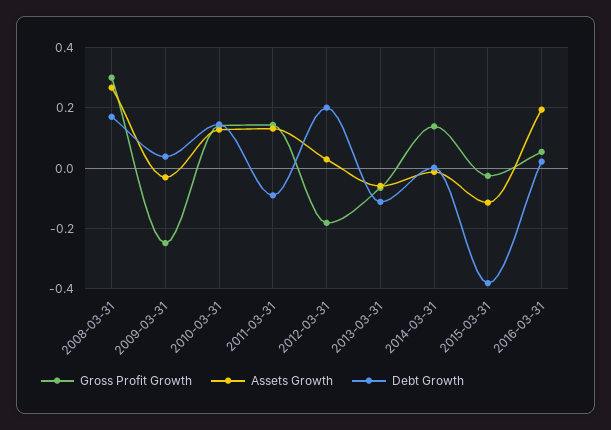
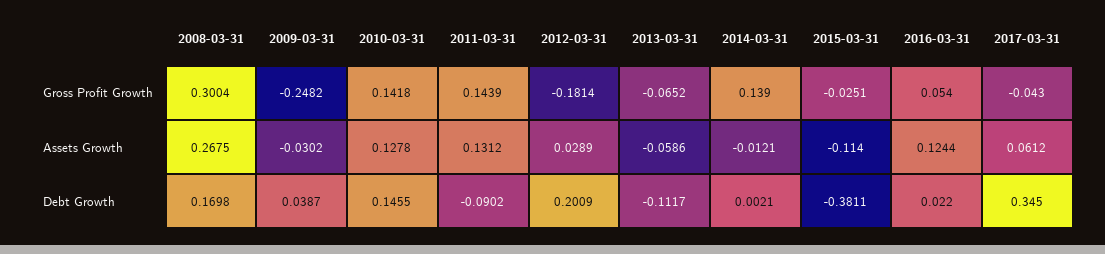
Assets Growth, 2016-03-31: 0.2 -> 0.1244
Gross Profit Growth, 2017-03-31: none -> -0.043
Assets Growth, 2017-03-31: none -> 0.0612
Debt Growth, 2017-03-31: none -> 0.345

